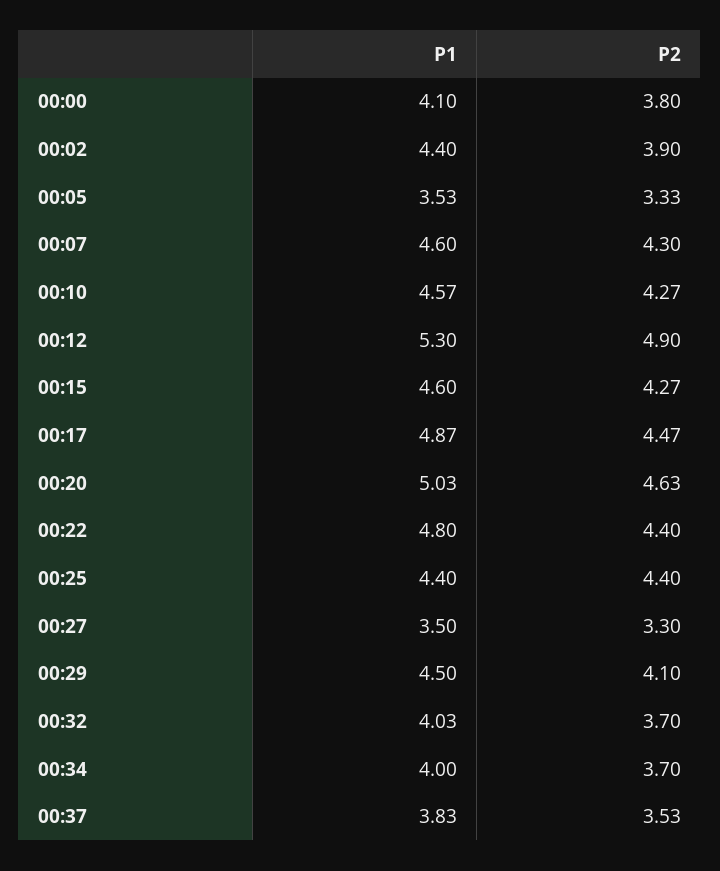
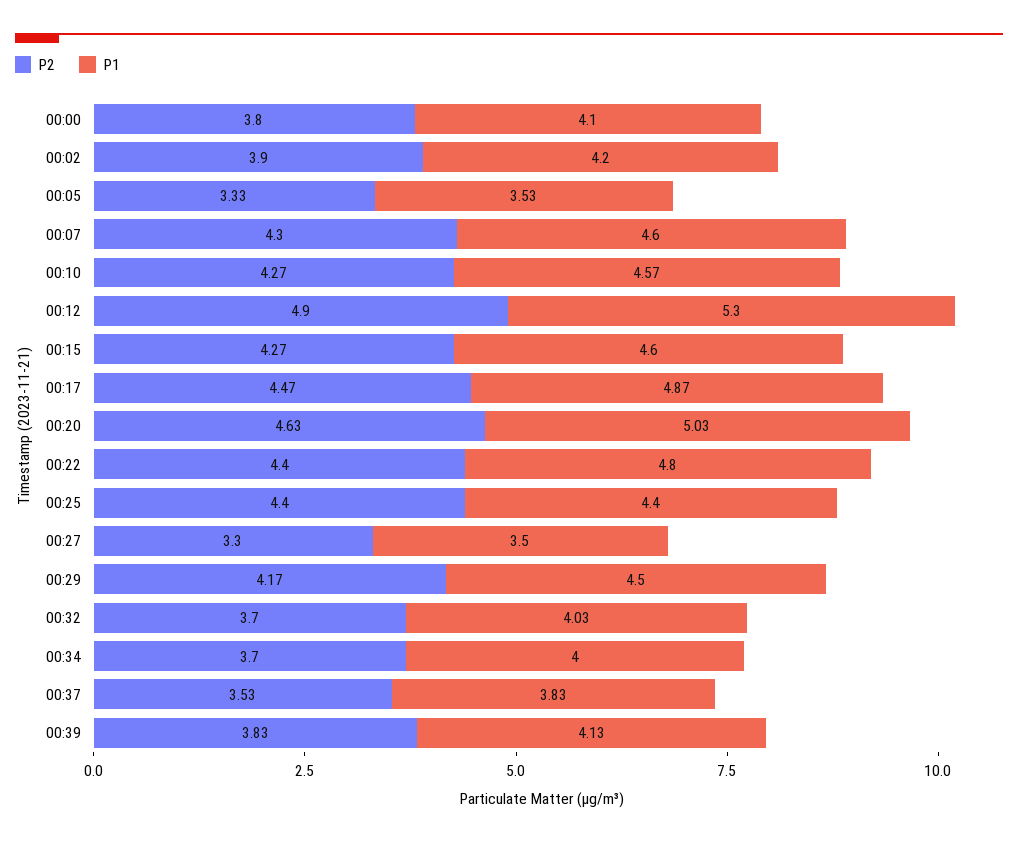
P1, 00:02: 4.4 -> 4.2
P2, 00:29: 4.1 -> 4.17
P2, 00:39: none -> 3.83
P1, 00:39: none -> 4.13

